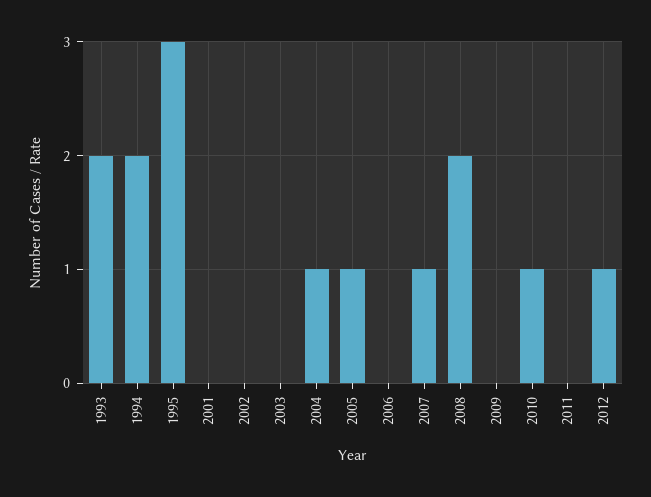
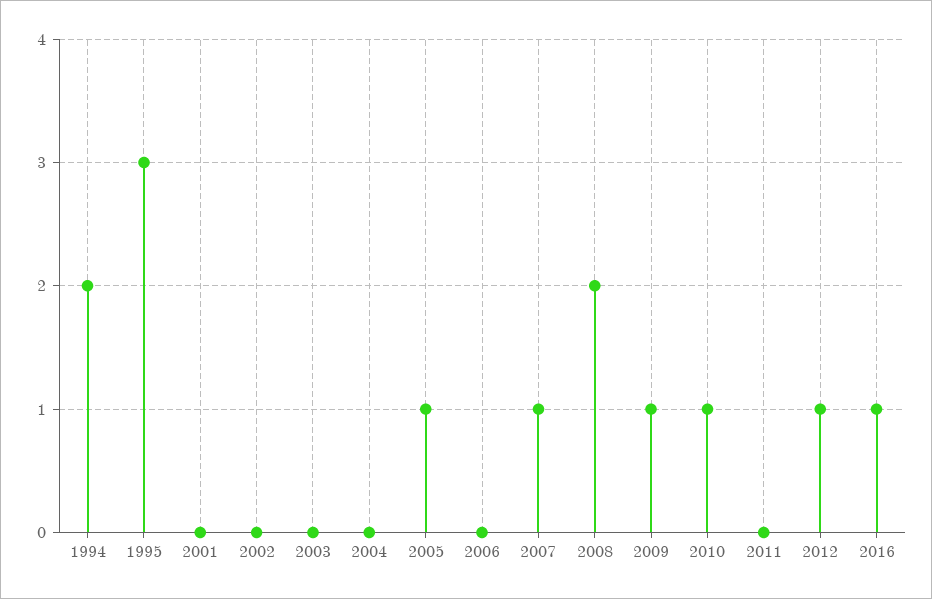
1993: 2 -> none
2004: 1 -> 0
2009: 0 -> 1
2016: none -> 1

